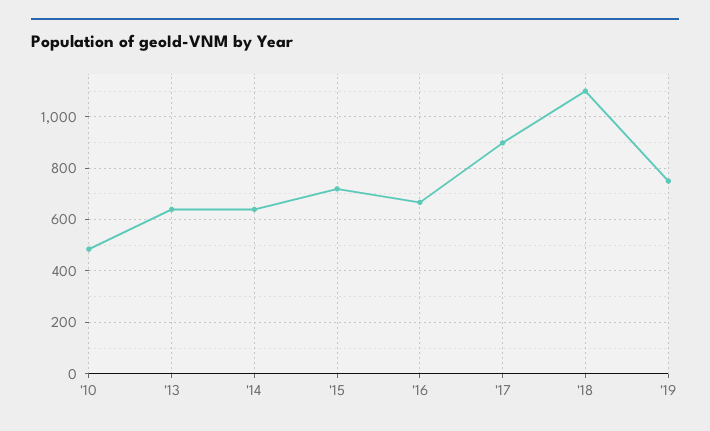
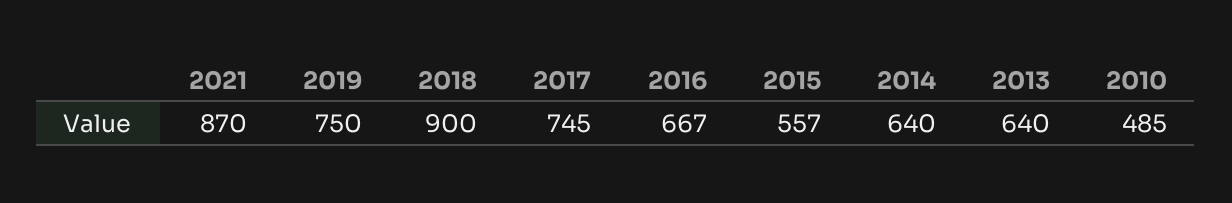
'15: 725 -> 557
'17: 900 -> 745
'18: 1100 -> 900
2021: none -> 870

